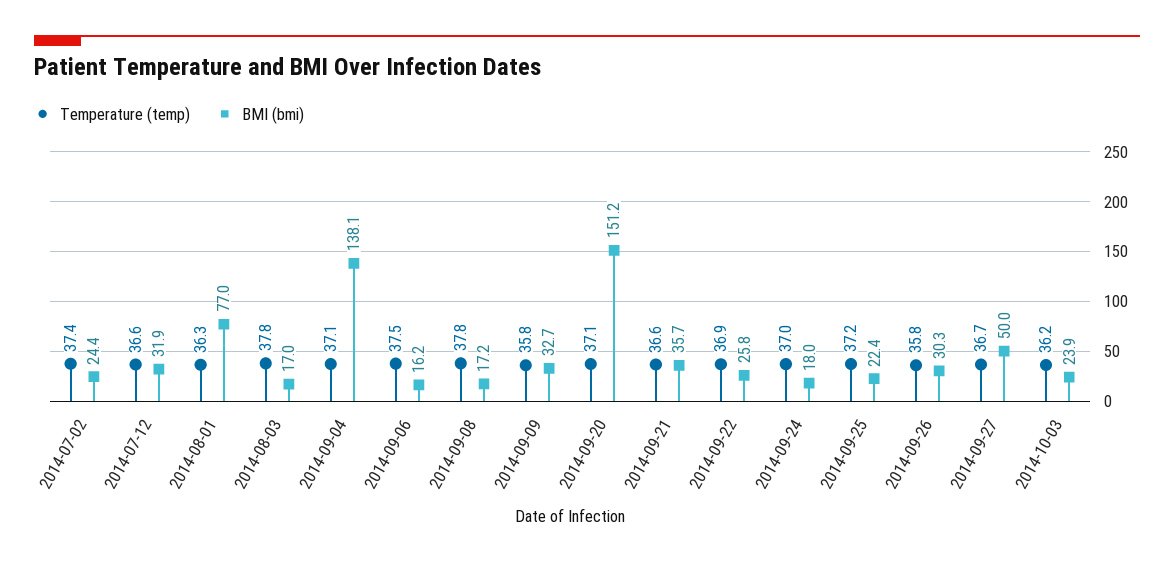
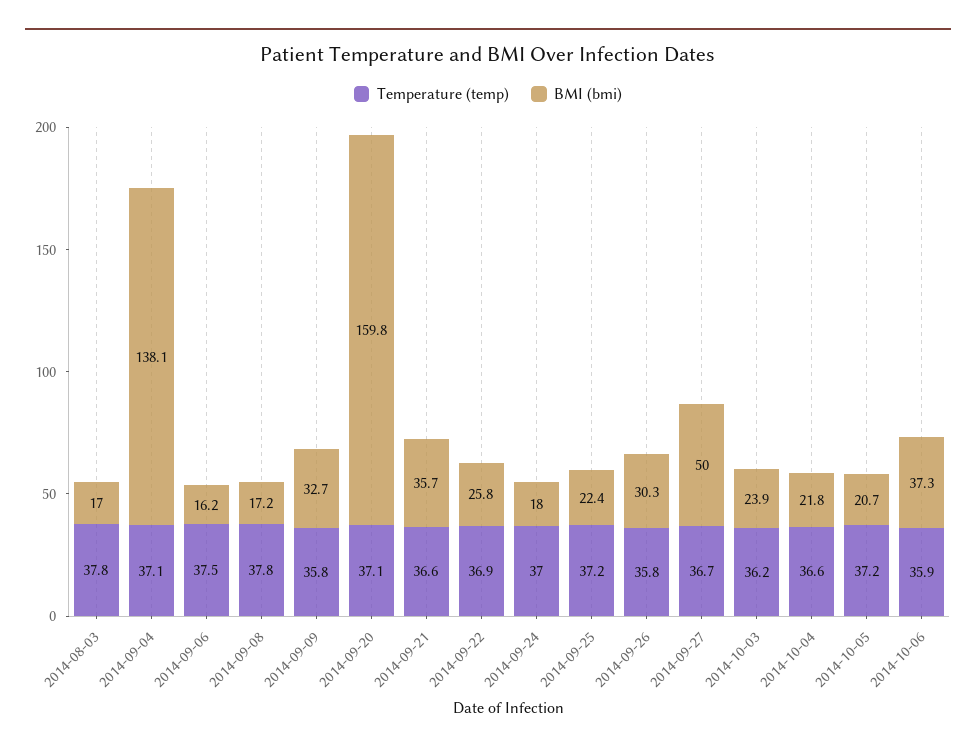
Temperature (temp), 2014-07-02: 37.4 -> none
BMI (bmi), 2014-07-02: 24.4 -> none
Temperature (temp), 2014-07-12: 36.6 -> none
BMI (bmi), 2014-07-12: 31.9 -> none
Temperature (temp), 2014-08-01: 36.3 -> none
BMI (bmi), 2014-08-01: 77 -> none
BMI (bmi), 2014-09-20: 151.2 -> 159.8
Temperature (temp), 2014-10-04: none -> 36.6
BMI (bmi), 2014-10-04: none -> 21.8
Temperature (temp), 2014-10-05: none -> 37.2
BMI (bmi), 2014-10-05: none -> 20.7
Temperature (temp), 2014-10-06: none -> 35.9
BMI (bmi), 2014-10-06: none -> 37.3

